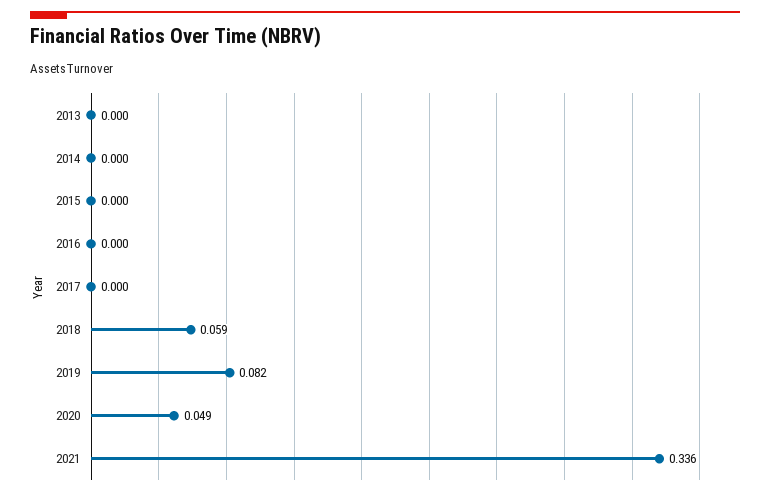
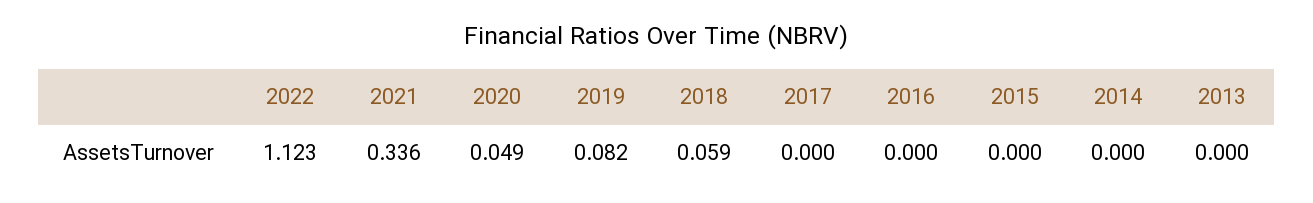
2022: none -> 1.123

